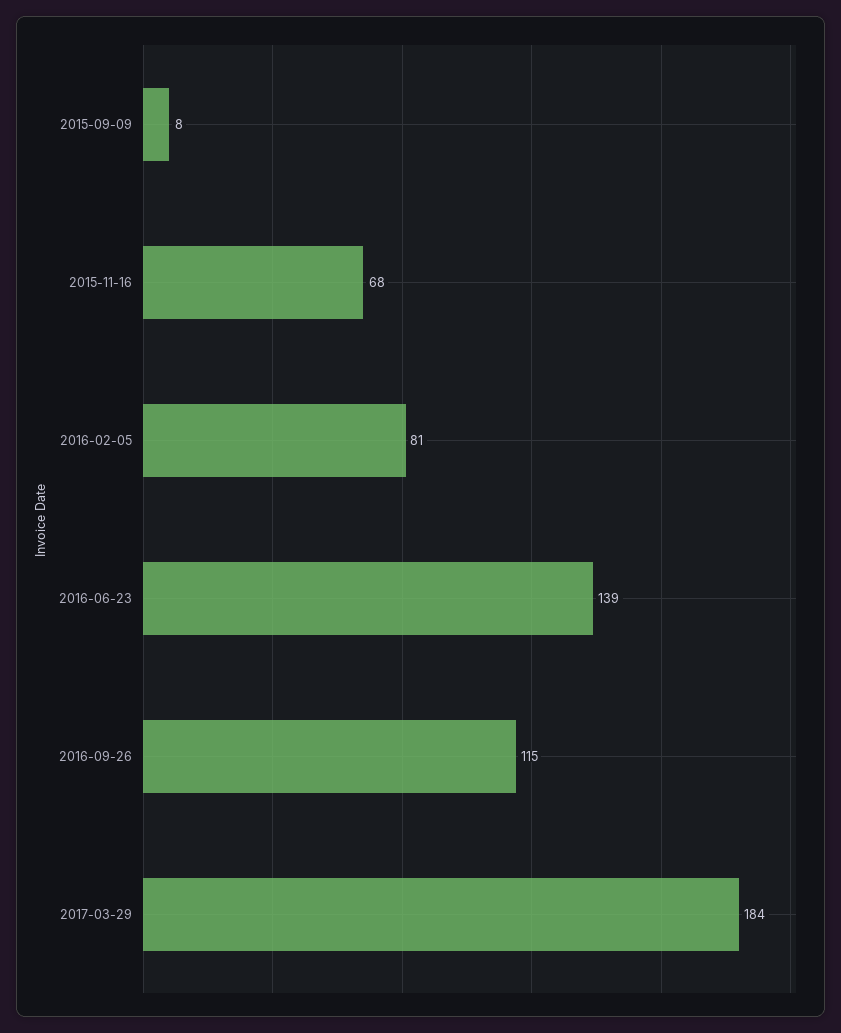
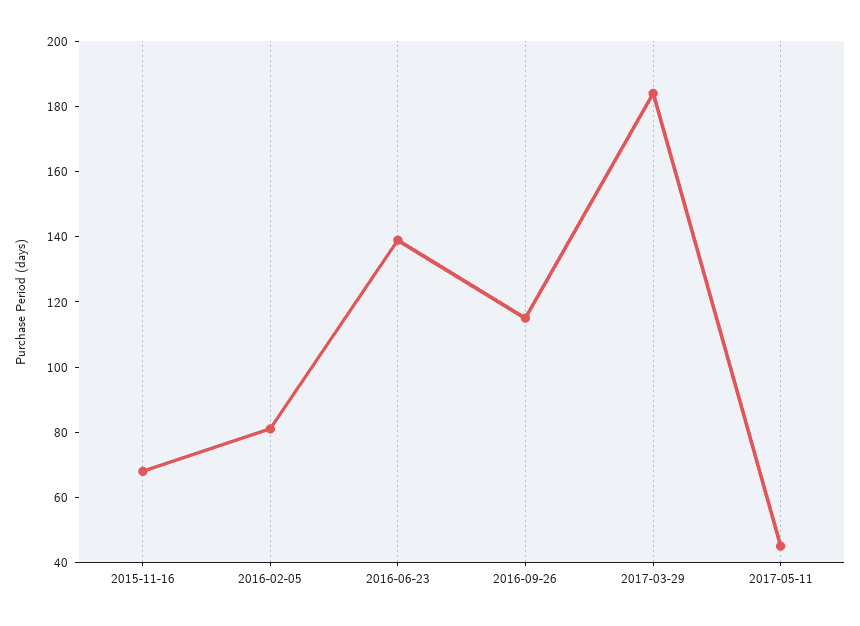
2015-09-09: 8 -> none
2017-05-11: none -> 45

